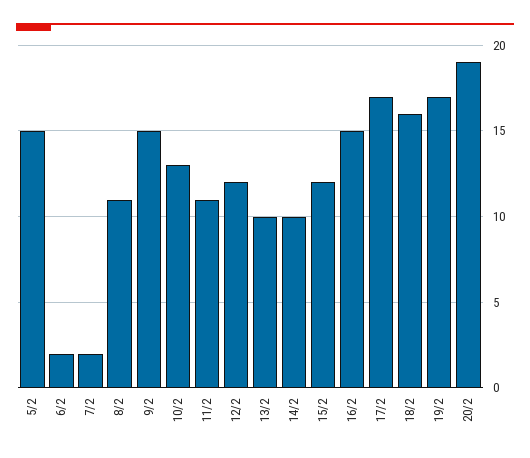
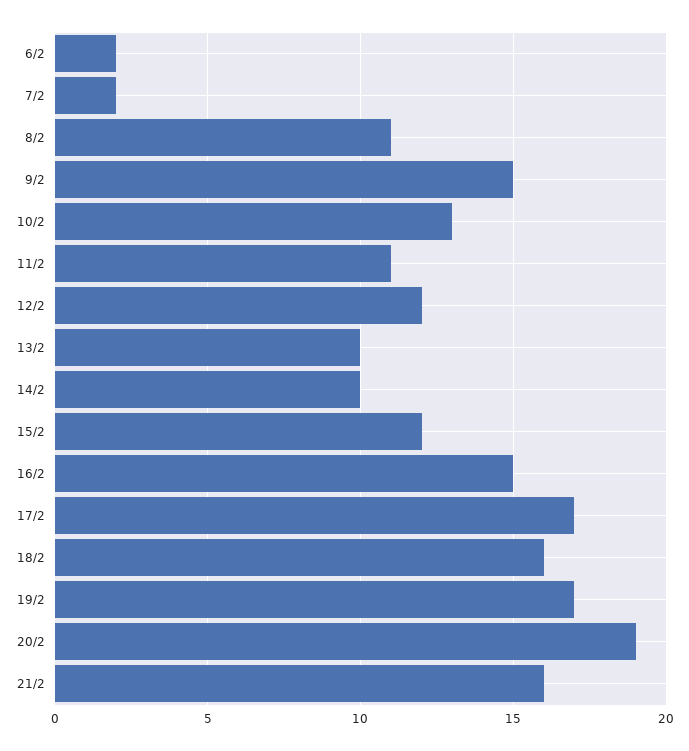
5/2: 15 -> none
21/2: none -> 16

